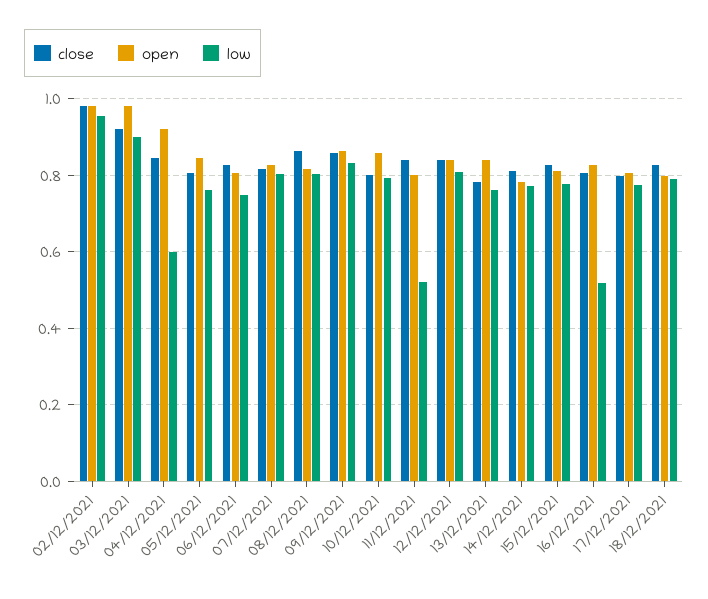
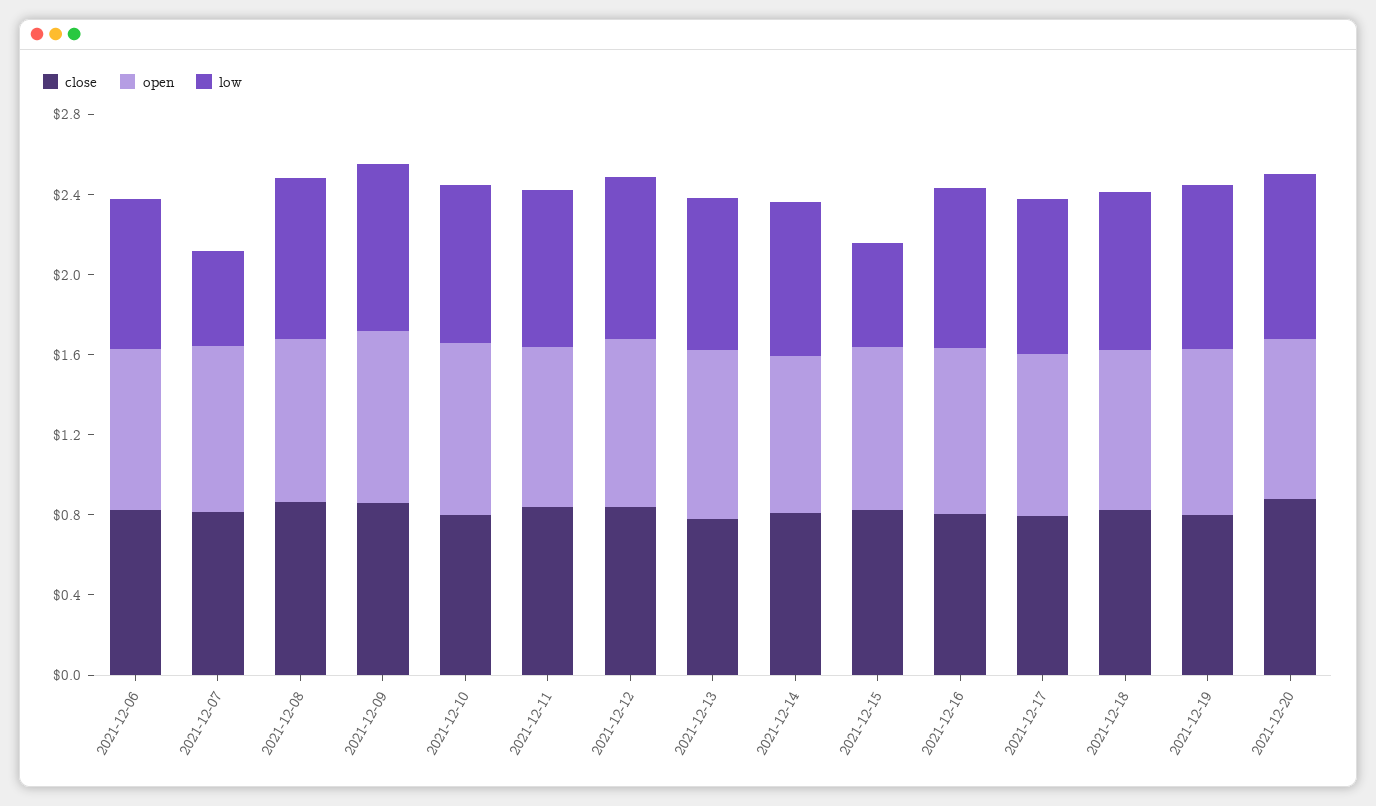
close, 02/12/2021: 0.98 -> none
open, 02/12/2021: 0.98 -> none
low, 02/12/2021: 0.96 -> none
close, 03/12/2021: 0.92 -> none
open, 03/12/2021: 0.98 -> none
low, 03/12/2021: 0.9 -> none
close, 04/12/2021: 0.84 -> none
open, 04/12/2021: 0.92 -> none
low, 04/12/2021: 0.6 -> none
close, 05/12/2021: 0.8 -> none
open, 05/12/2021: 0.84 -> none
low, 05/12/2021: 0.76 -> none
low, 07/12/2021: 0.8 -> 0.5
low, 11/12/2021: 0.52 -> 0.8
low, 15/12/2021: 0.78 -> 0.5
low, 16/12/2021: 0.52 -> 0.8
close, 2021-12-19: none -> 0.8
open, 2021-12-19: none -> 0.8
low, 2021-12-19: none -> 0.8
close, 2021-12-20: none -> 0.9
open, 2021-12-20: none -> 0.8
low, 2021-12-20: none -> 0.8

